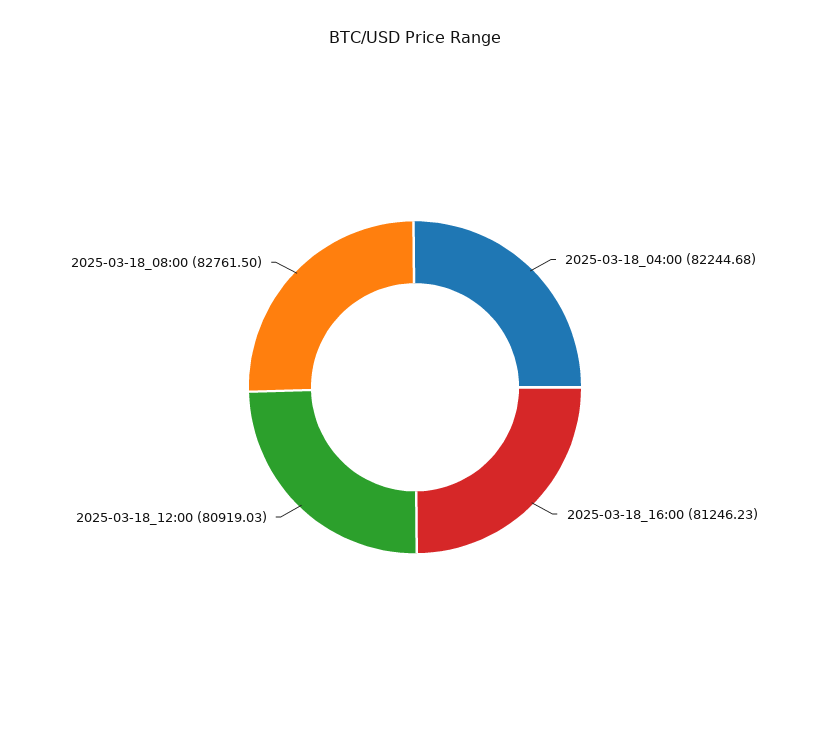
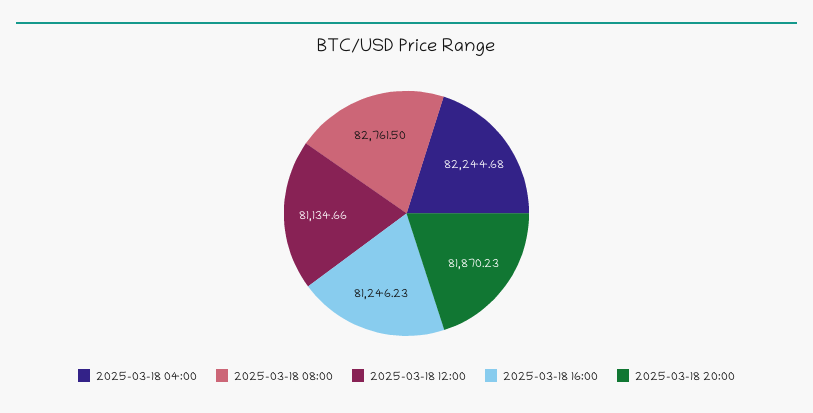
2025-03-18_12:00: 80919.03 -> 81134.66
2025-03-18 20:00: none -> 81870.23

